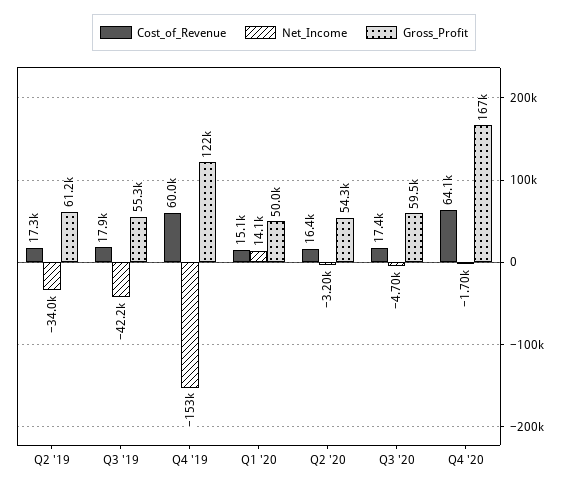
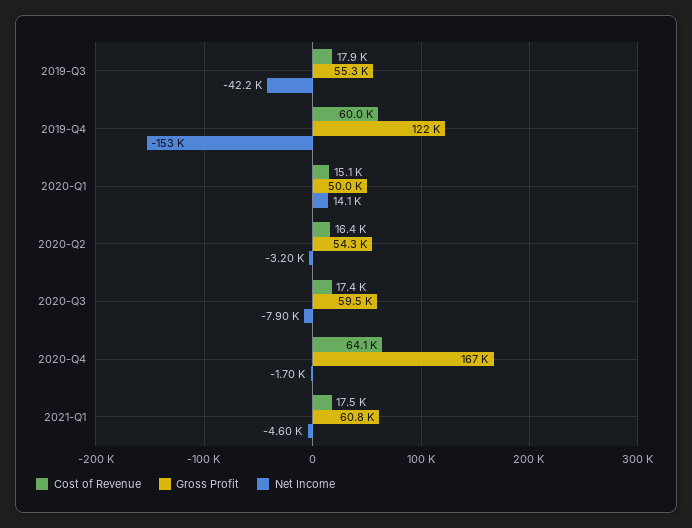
Cost_of_Revenue, Q2 '19: 17300 -> none
Net_Income, Q2 '19: -34000 -> none
Gross_Profit, Q2 '19: 61200 -> none
Net_Income, Q3 '20: -4700 -> -7900
Cost_of_Revenue, 2021-Q1: none -> 17500
Gross_Profit, 2021-Q1: none -> 60800
Net_Income, 2021-Q1: none -> -4600

